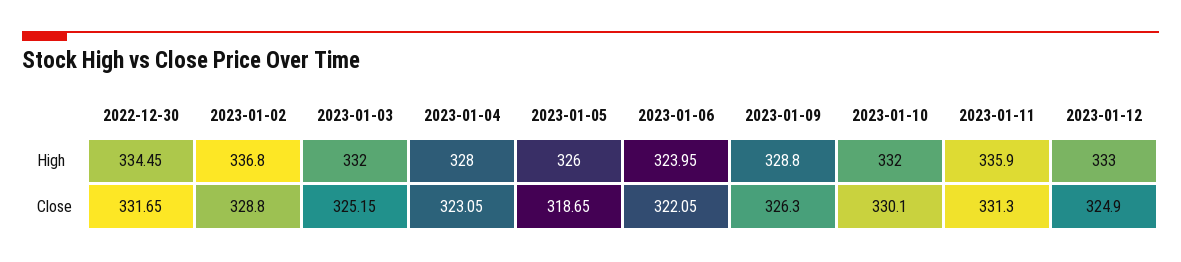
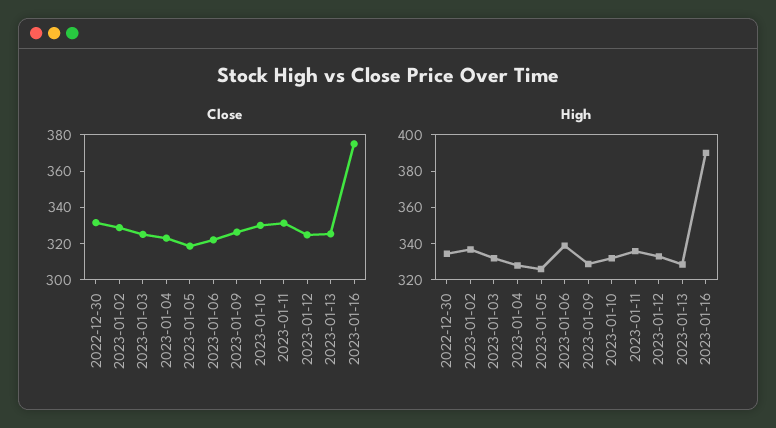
High, 2023-01-06: 323.95 -> 340
Close, 2023-01-13: none -> 325
Close, 2023-01-16: none -> 375
High, 2023-01-13: none -> 330
High, 2023-01-16: none -> 390

